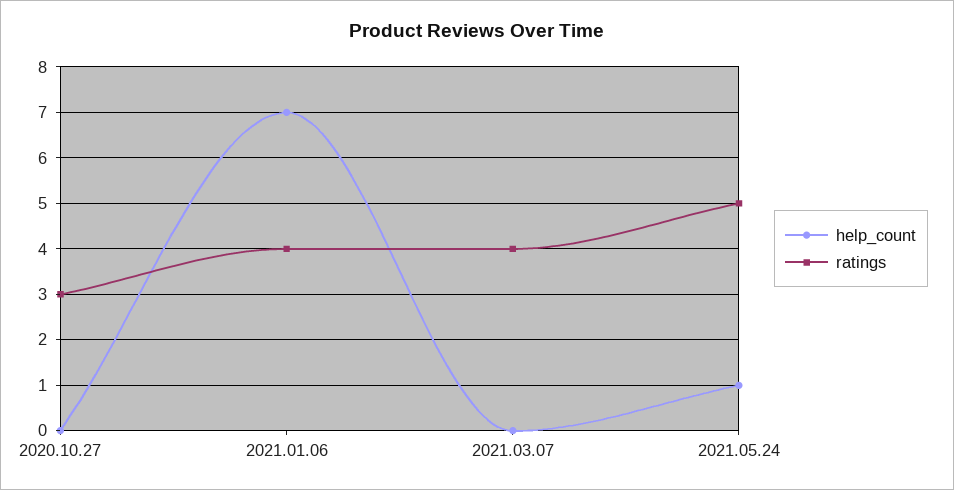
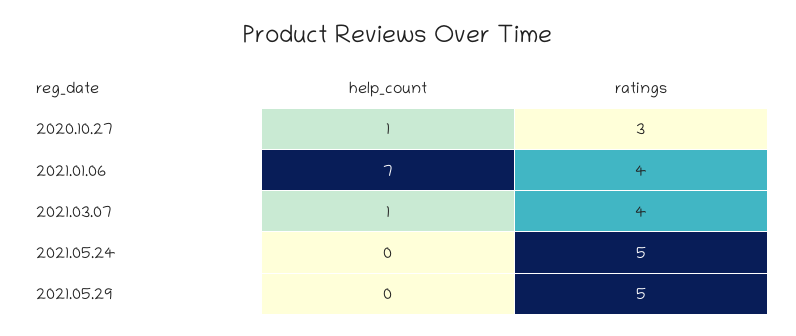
help_count, 2020.10.27: 0 -> 1
help_count, 2021.03.07: 0 -> 1
help_count, 2021.05.24: 1 -> 0
help_count, 2021.05.29: none -> 0
ratings, 2021.05.29: none -> 5

